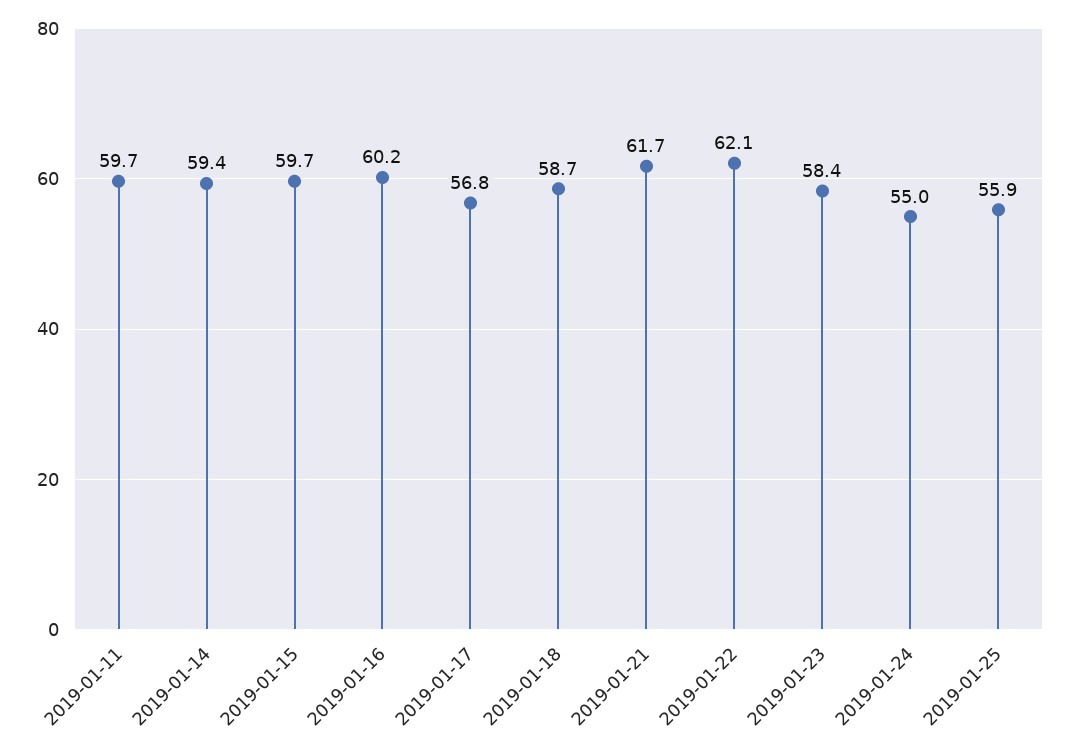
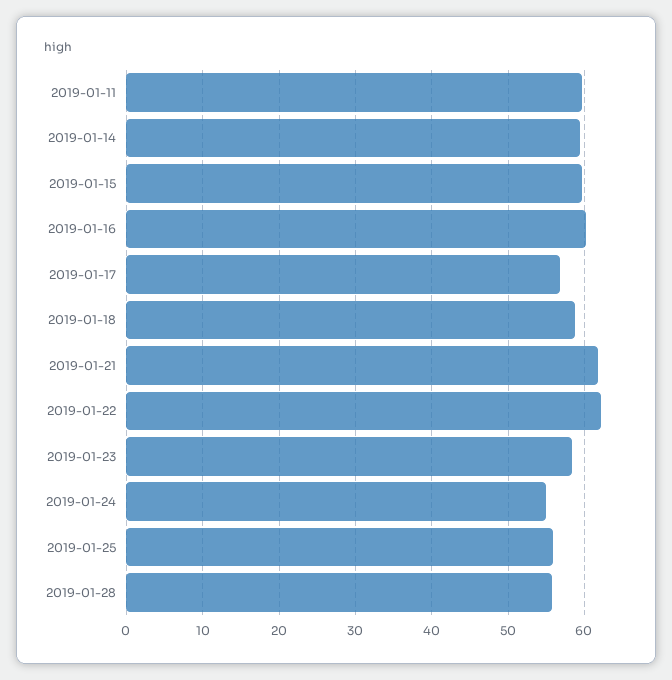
2019-01-28: none -> 56

